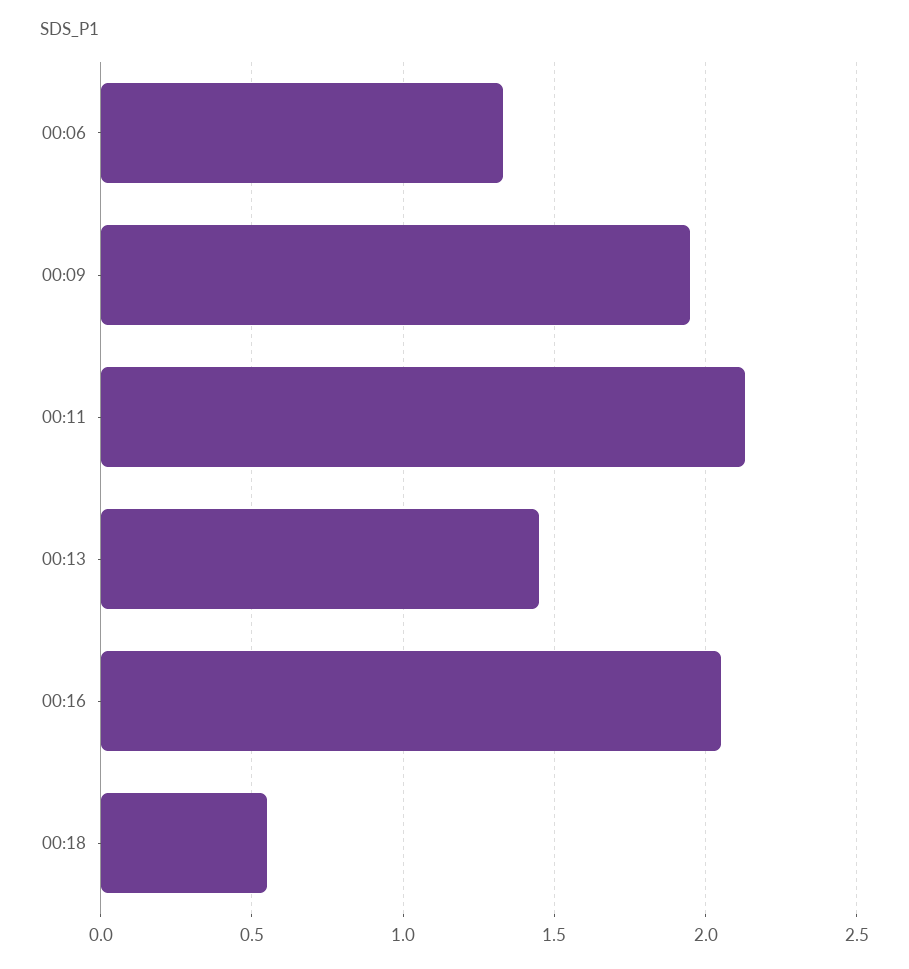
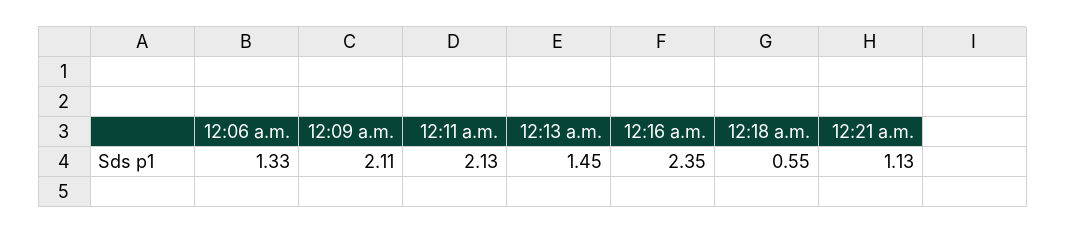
00:09: 1.95 -> 2.11
00:16: 2.05 -> 2.35
12:21 a.m.: none -> 1.13

